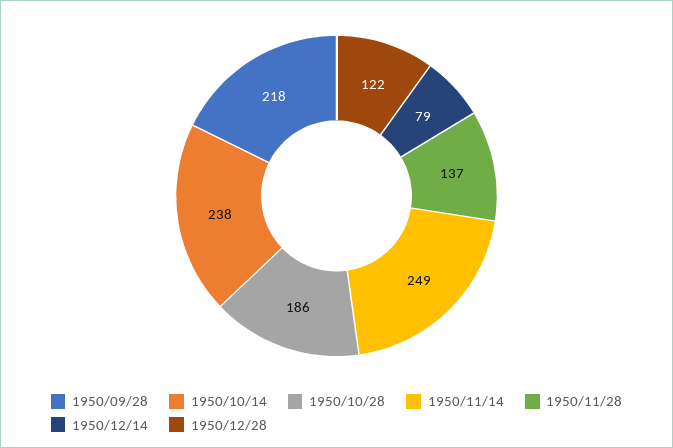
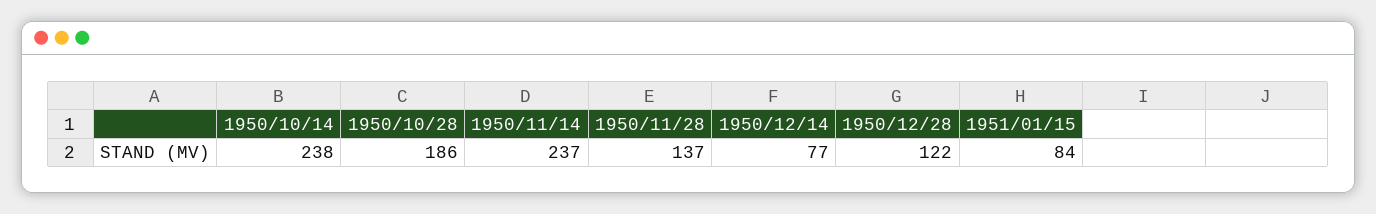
1950/09/28: 218 -> none
1950/11/14: 249 -> 237
1950/12/14: 79 -> 77
1951/01/15: none -> 84

